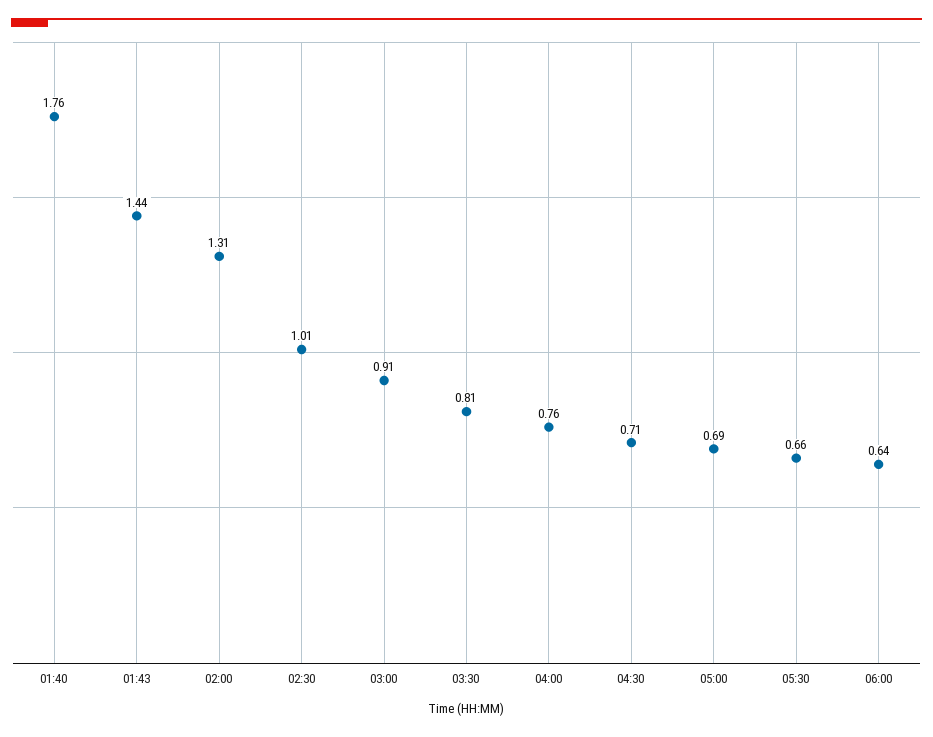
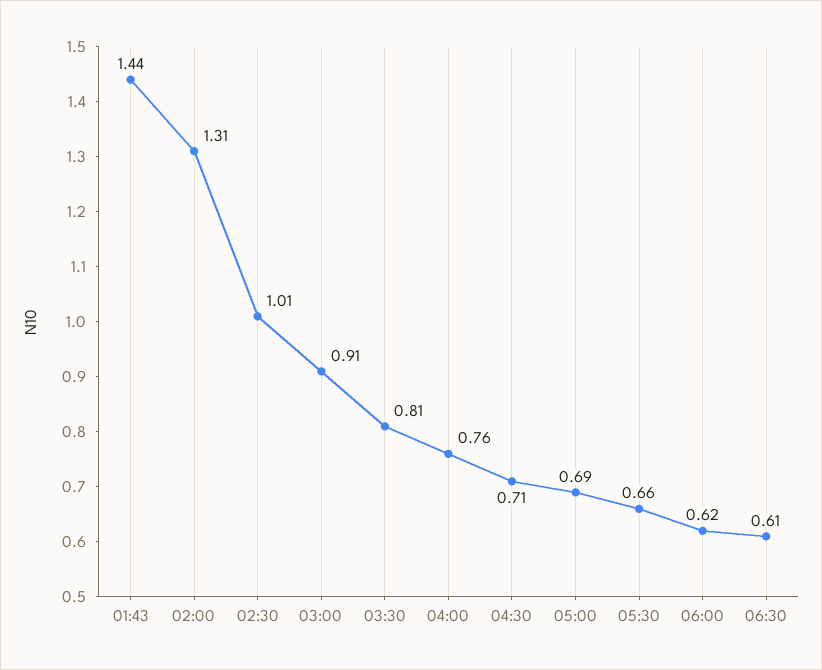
01:40: 1.76 -> none
06:00: 0.64 -> 0.62
06:30: none -> 0.61

